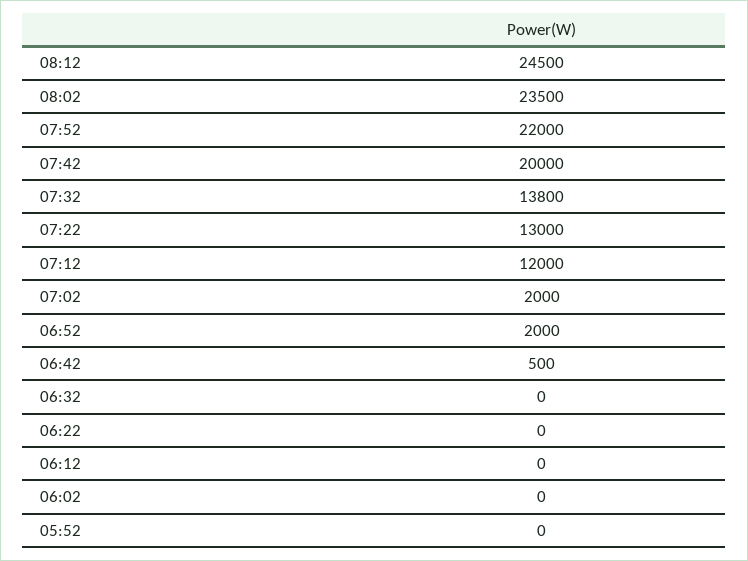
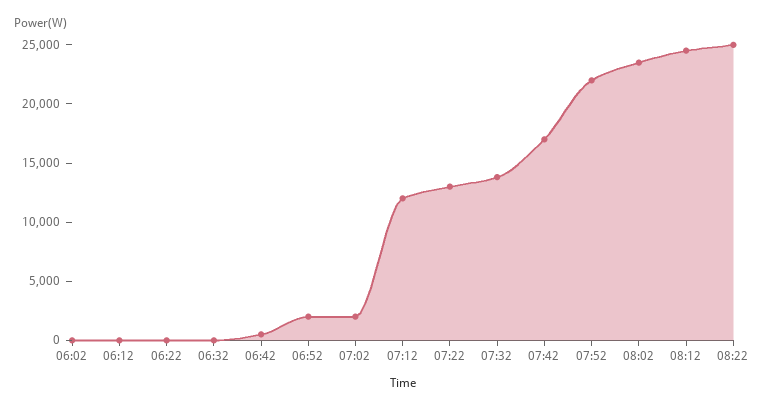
07:42: 20000 -> 17000
05:52: 0 -> none
08:22: none -> 25000

